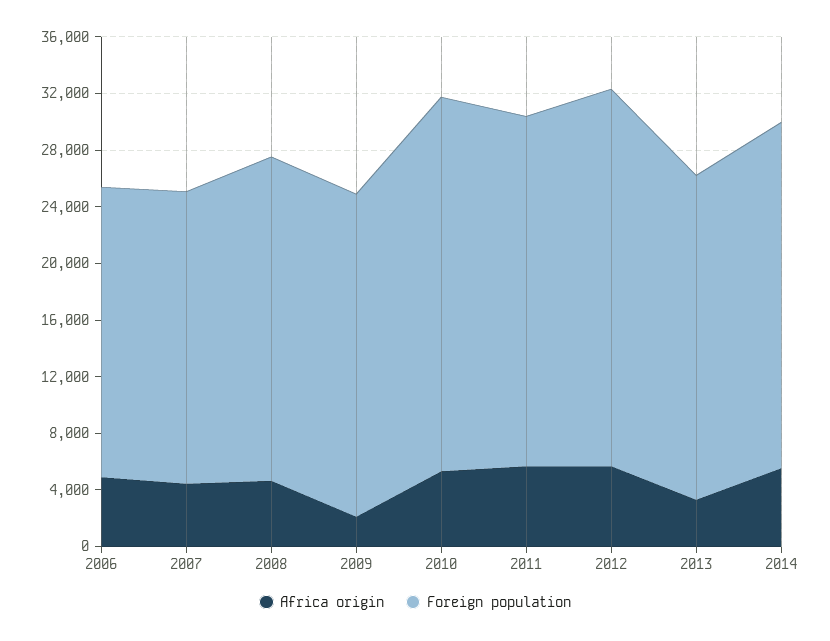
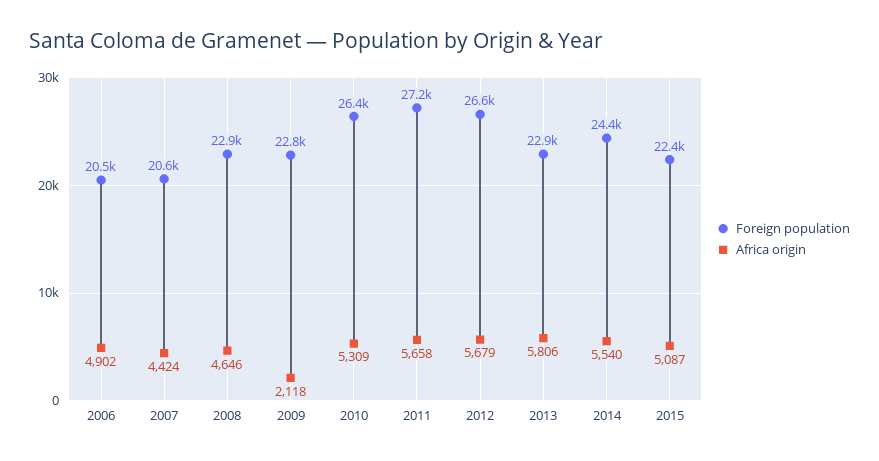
Foreign population, 2011: 25000 -> 27200
Africa origin, 2013: 3000 -> 5806
Foreign population, 2015: none -> 22400
Africa origin, 2015: none -> 5087

